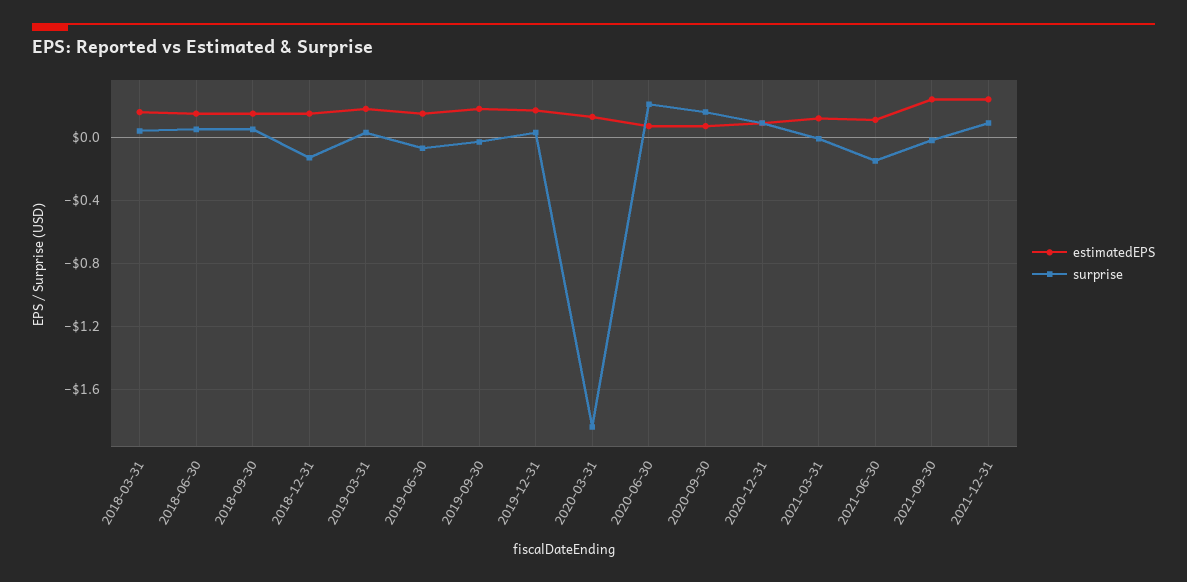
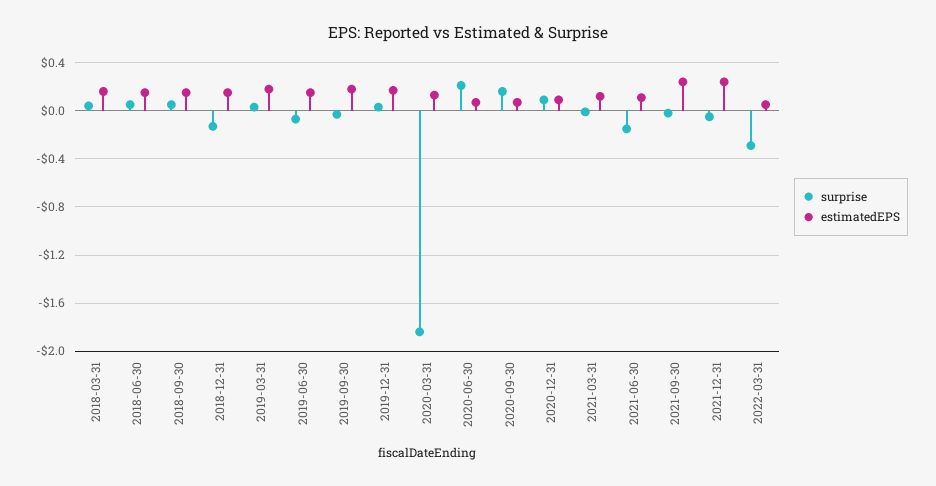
surprise, 2021-12-31: 0.1 -> -0.05
surprise, 2022-03-31: none -> -0.3
estimatedEPS, 2022-03-31: none -> 0.05

